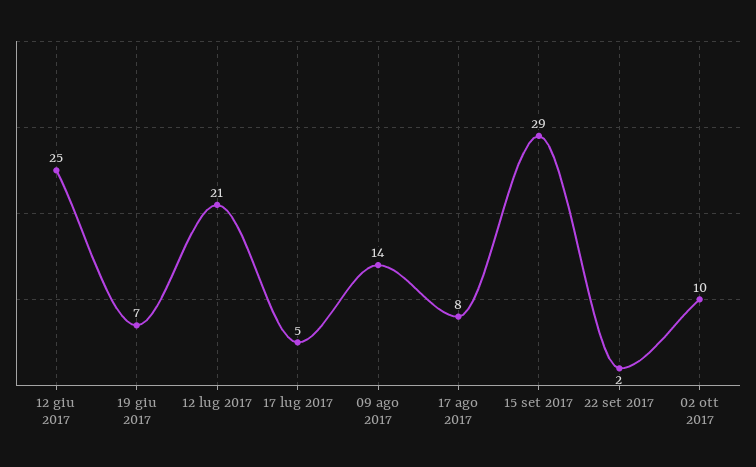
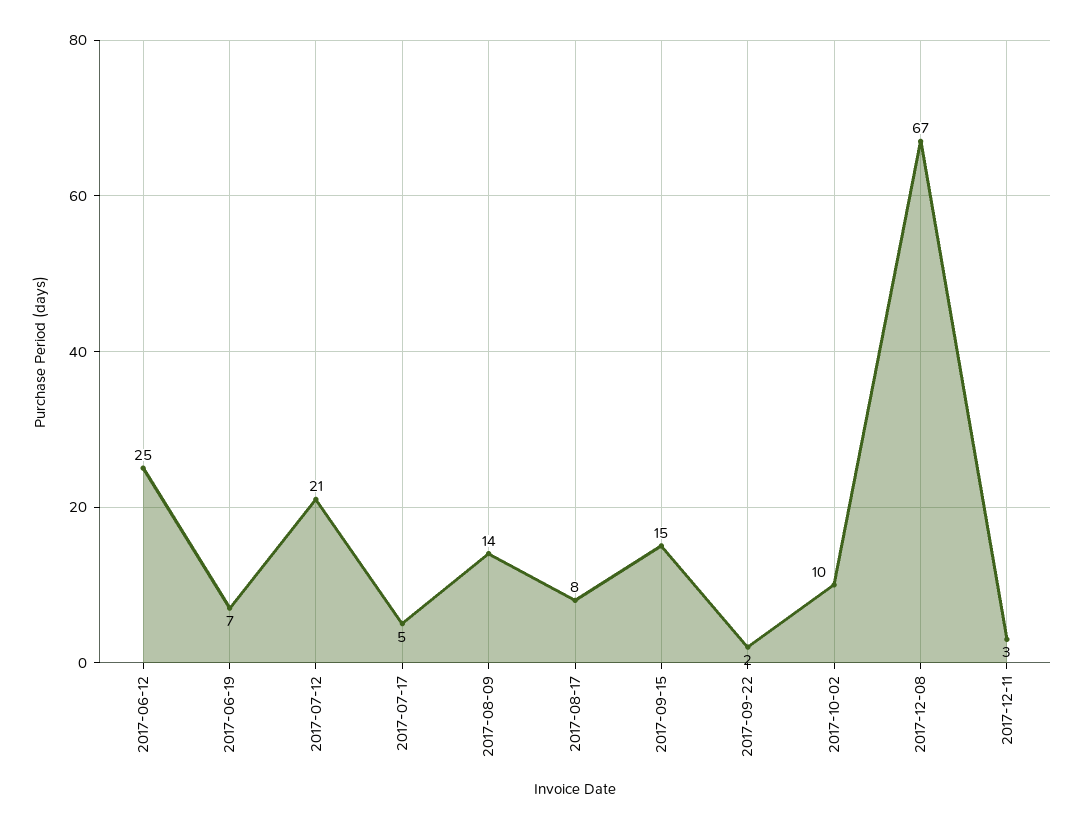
15 set 2017: 29 -> 15
2017-12-08: none -> 67
2017-12-11: none -> 3

